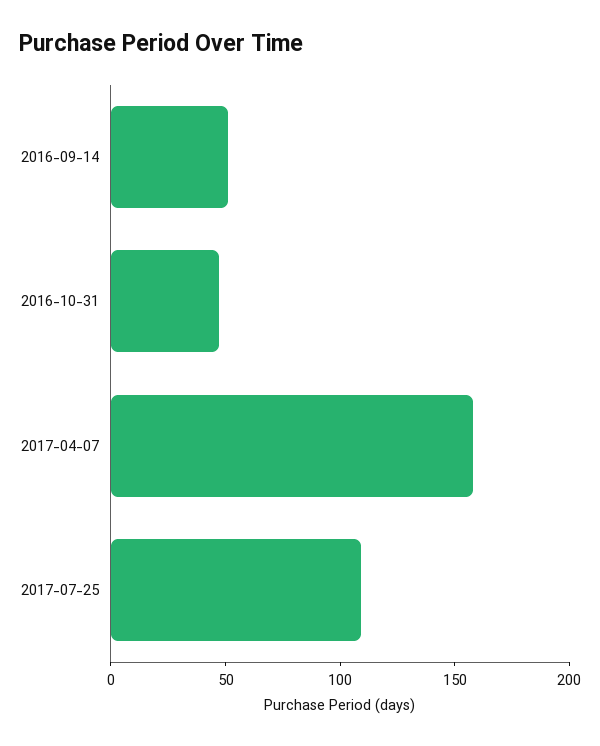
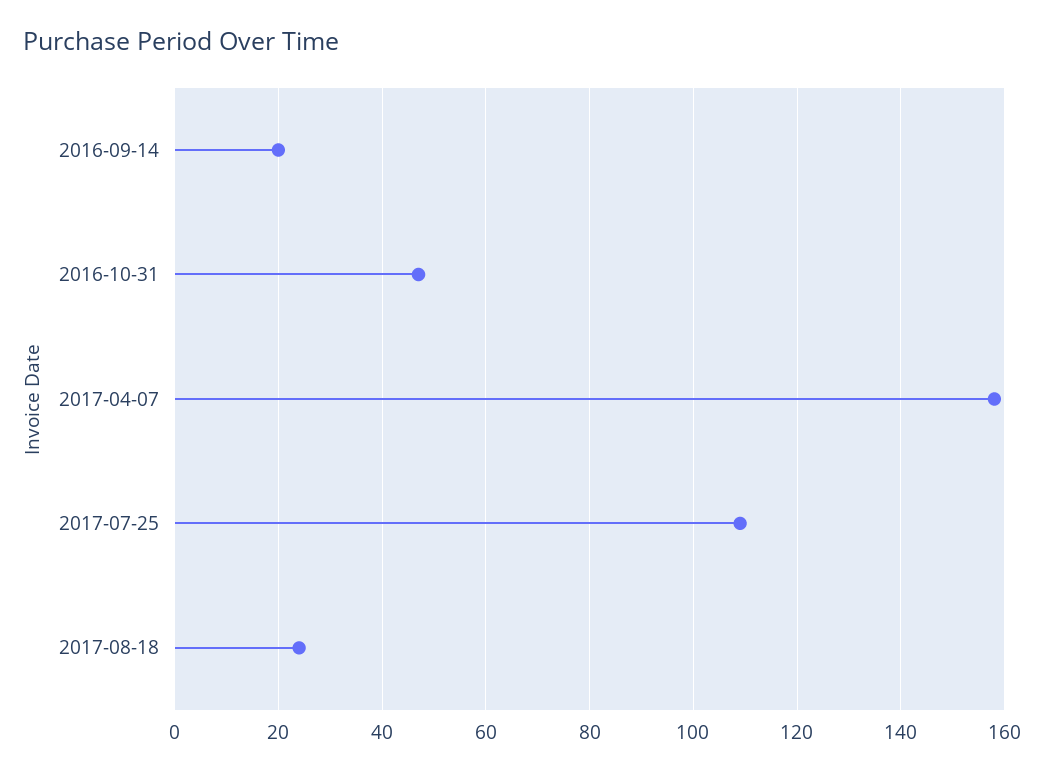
2016-09-14: 50 -> 20
2017-08-18: none -> 25

